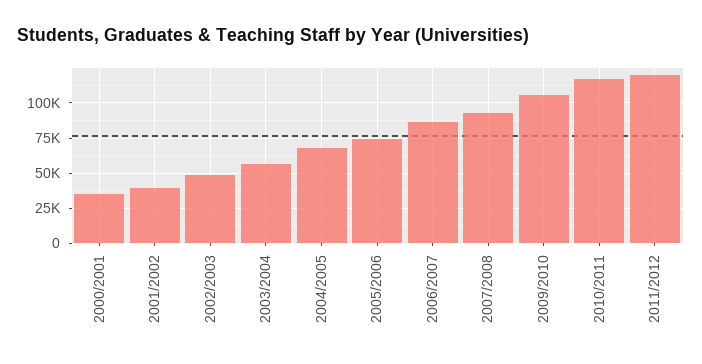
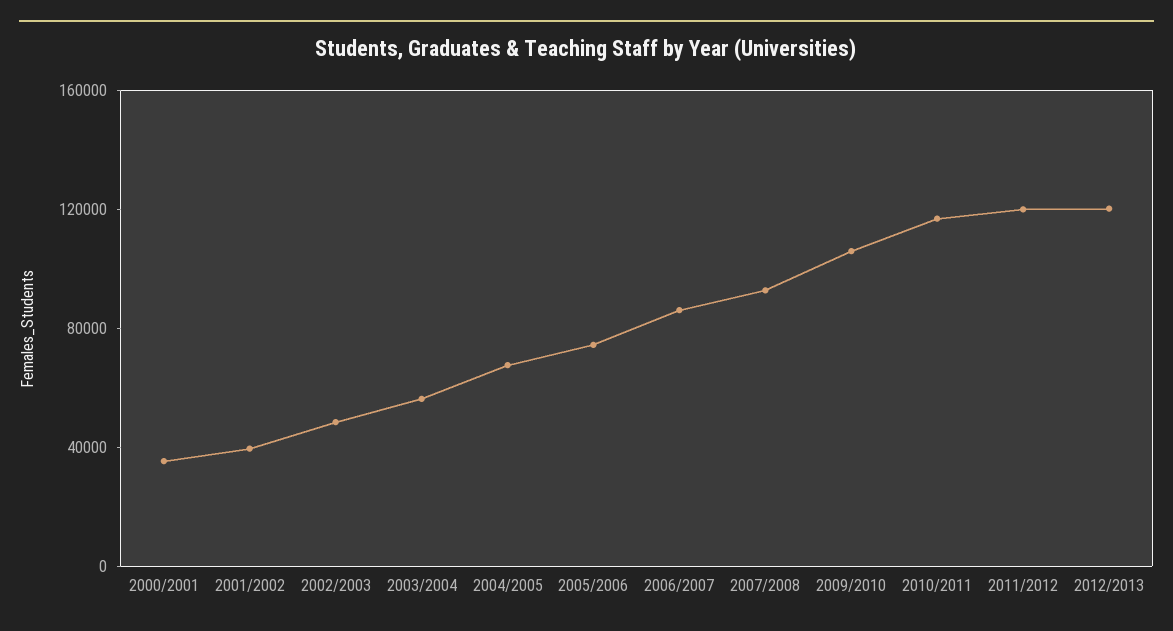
2012/2013: none -> 120000

